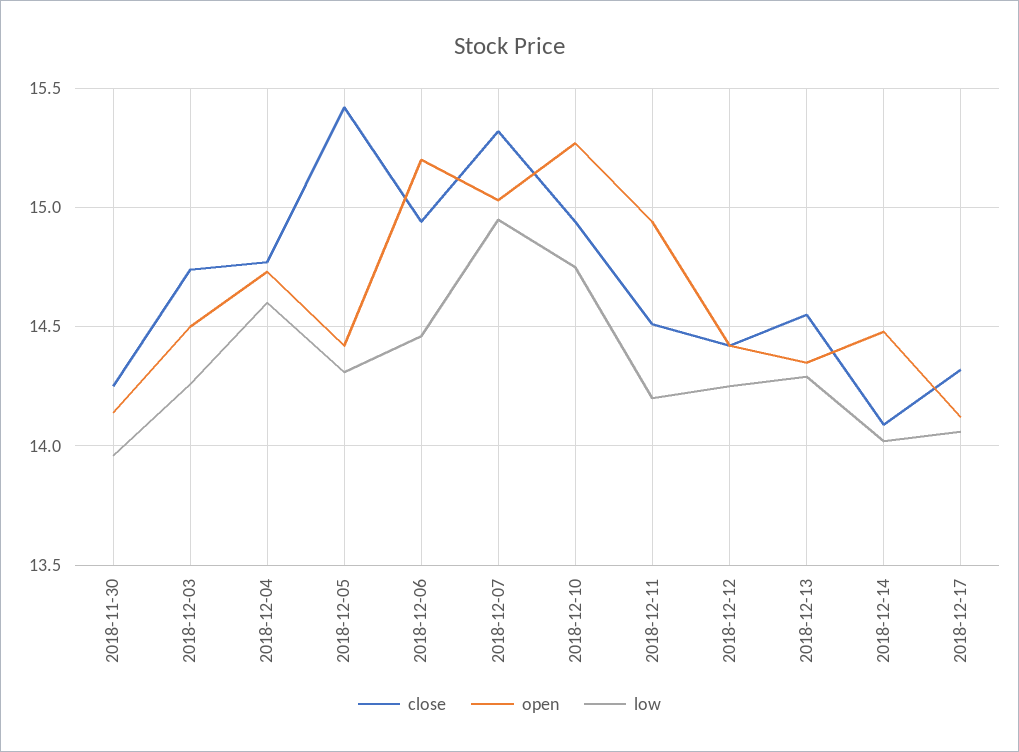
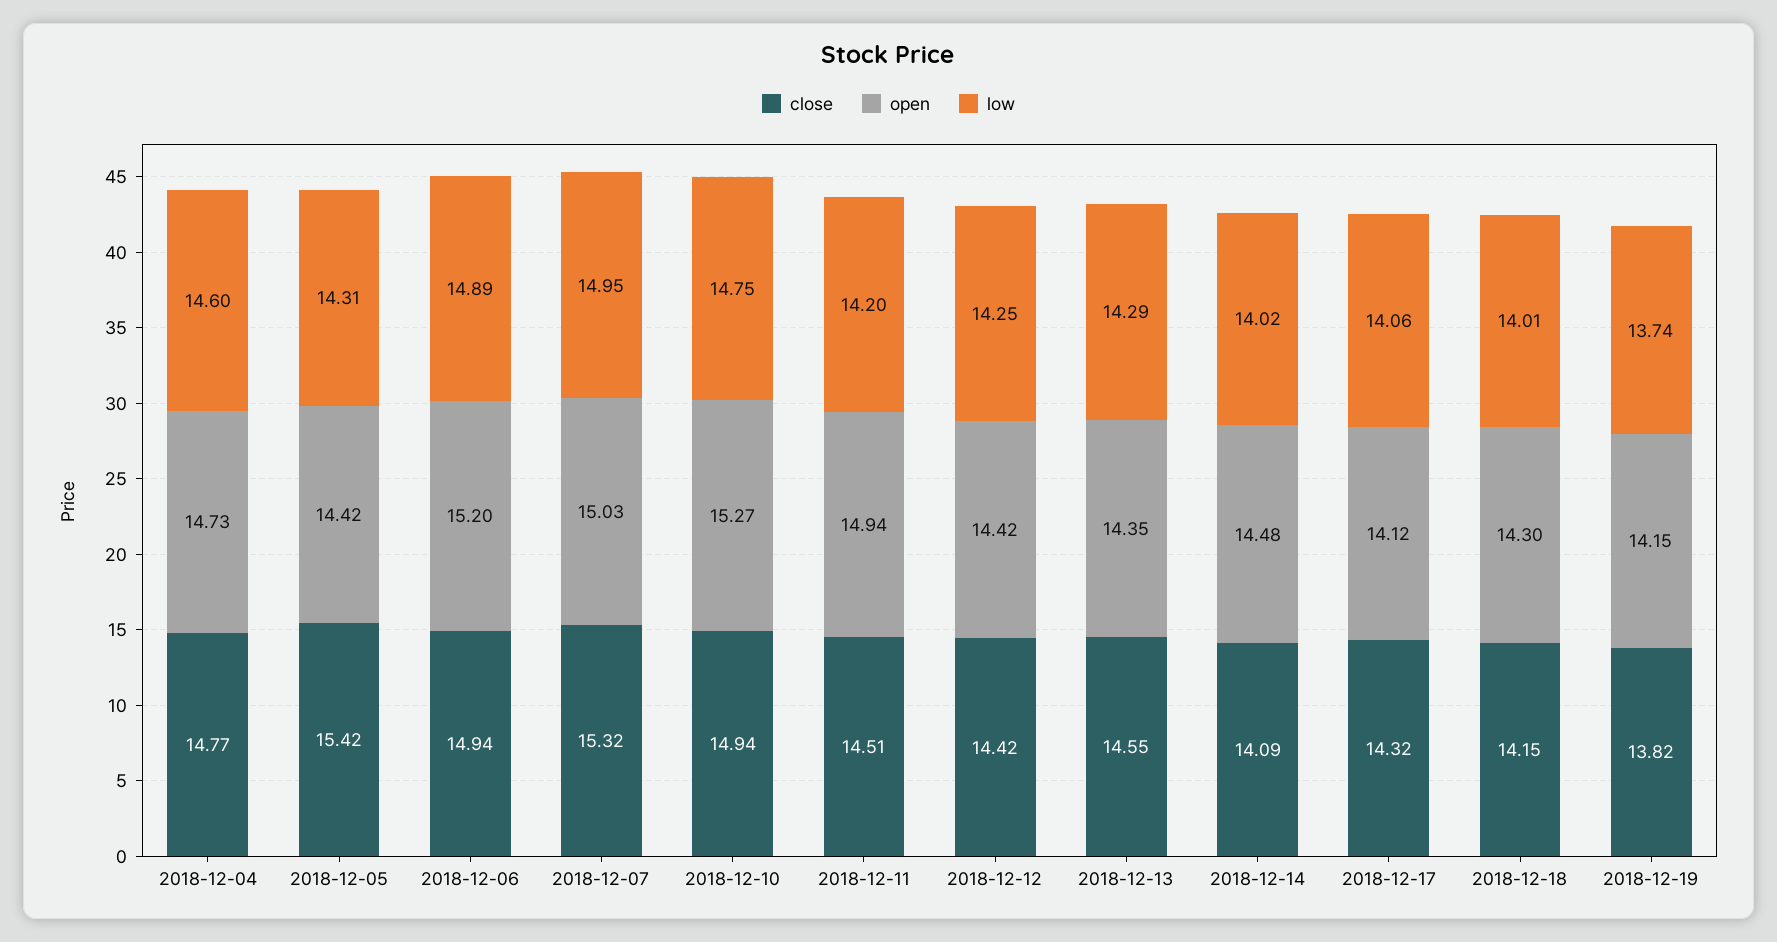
close, 2018-11-30: 14.25 -> none
open, 2018-11-30: 14.15 -> none
low, 2018-11-30: 13.95 -> none
close, 2018-12-03: 14.75 -> none
open, 2018-12-03: 14.5 -> none
low, 2018-12-03: 14.25 -> none
low, 2018-12-06: 14.45 -> 14.89
close, 2018-12-18: none -> 14.15
open, 2018-12-18: none -> 14.3
low, 2018-12-18: none -> 14.01
close, 2018-12-19: none -> 13.82
open, 2018-12-19: none -> 14.15
low, 2018-12-19: none -> 13.74

